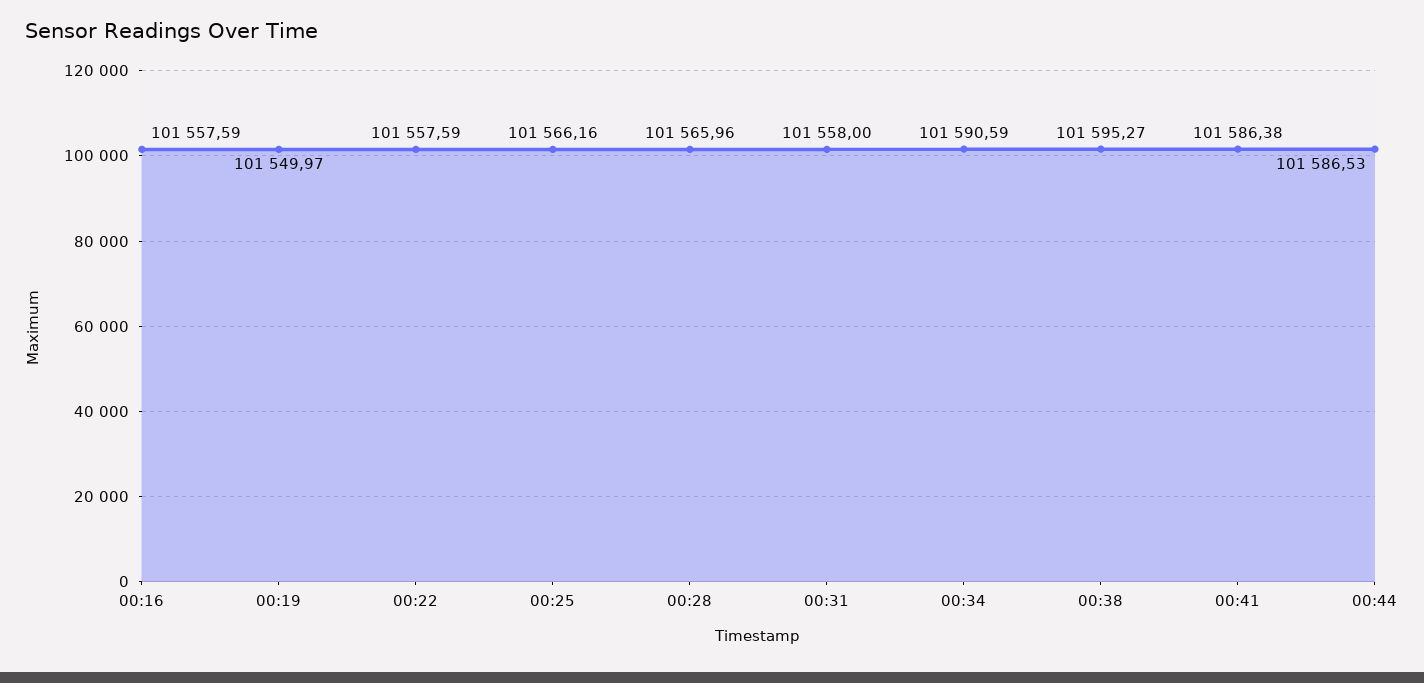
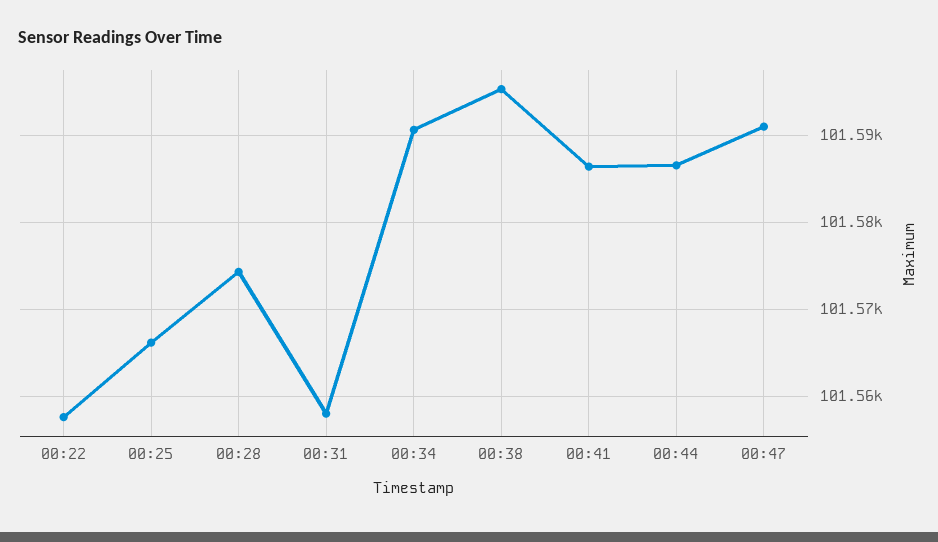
00:16: 101557.59 -> none
00:19: 101549.97 -> none
00:28: 101565.96 -> 101574
00:47: none -> 101591

